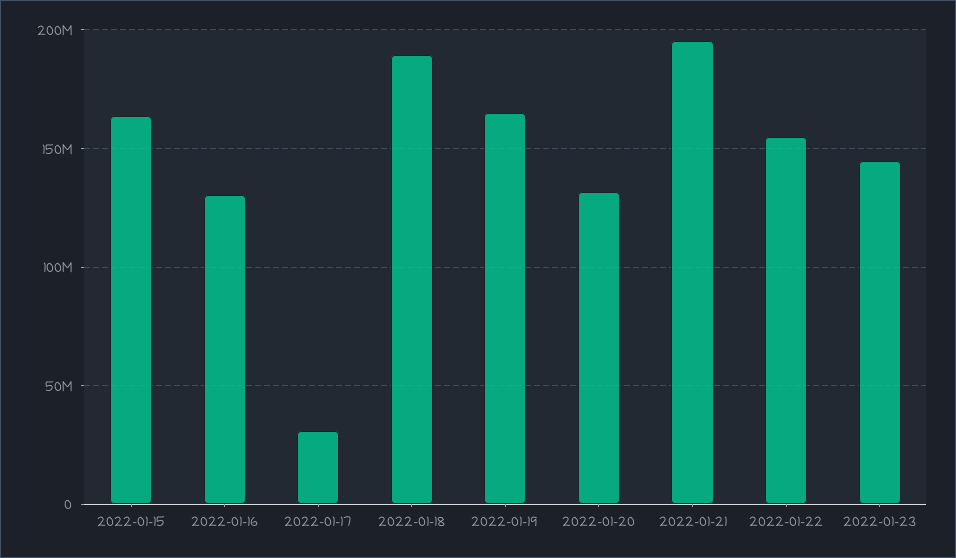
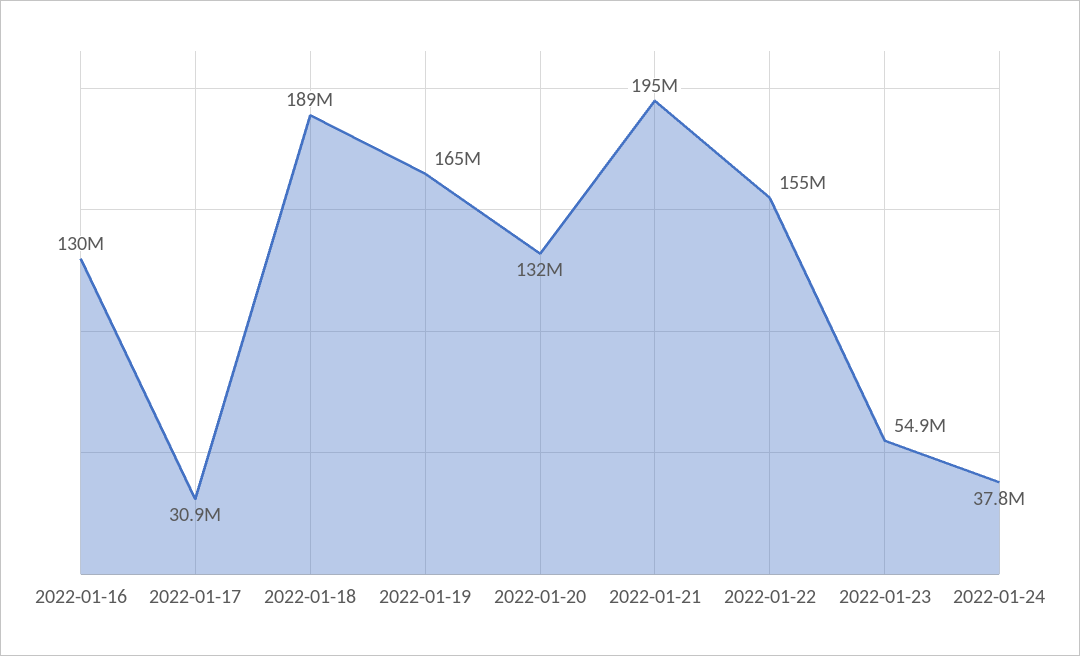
2022-01-15: 165000000 -> none
2022-01-23: 145000000 -> 54900000
2022-01-24: none -> 37800000

